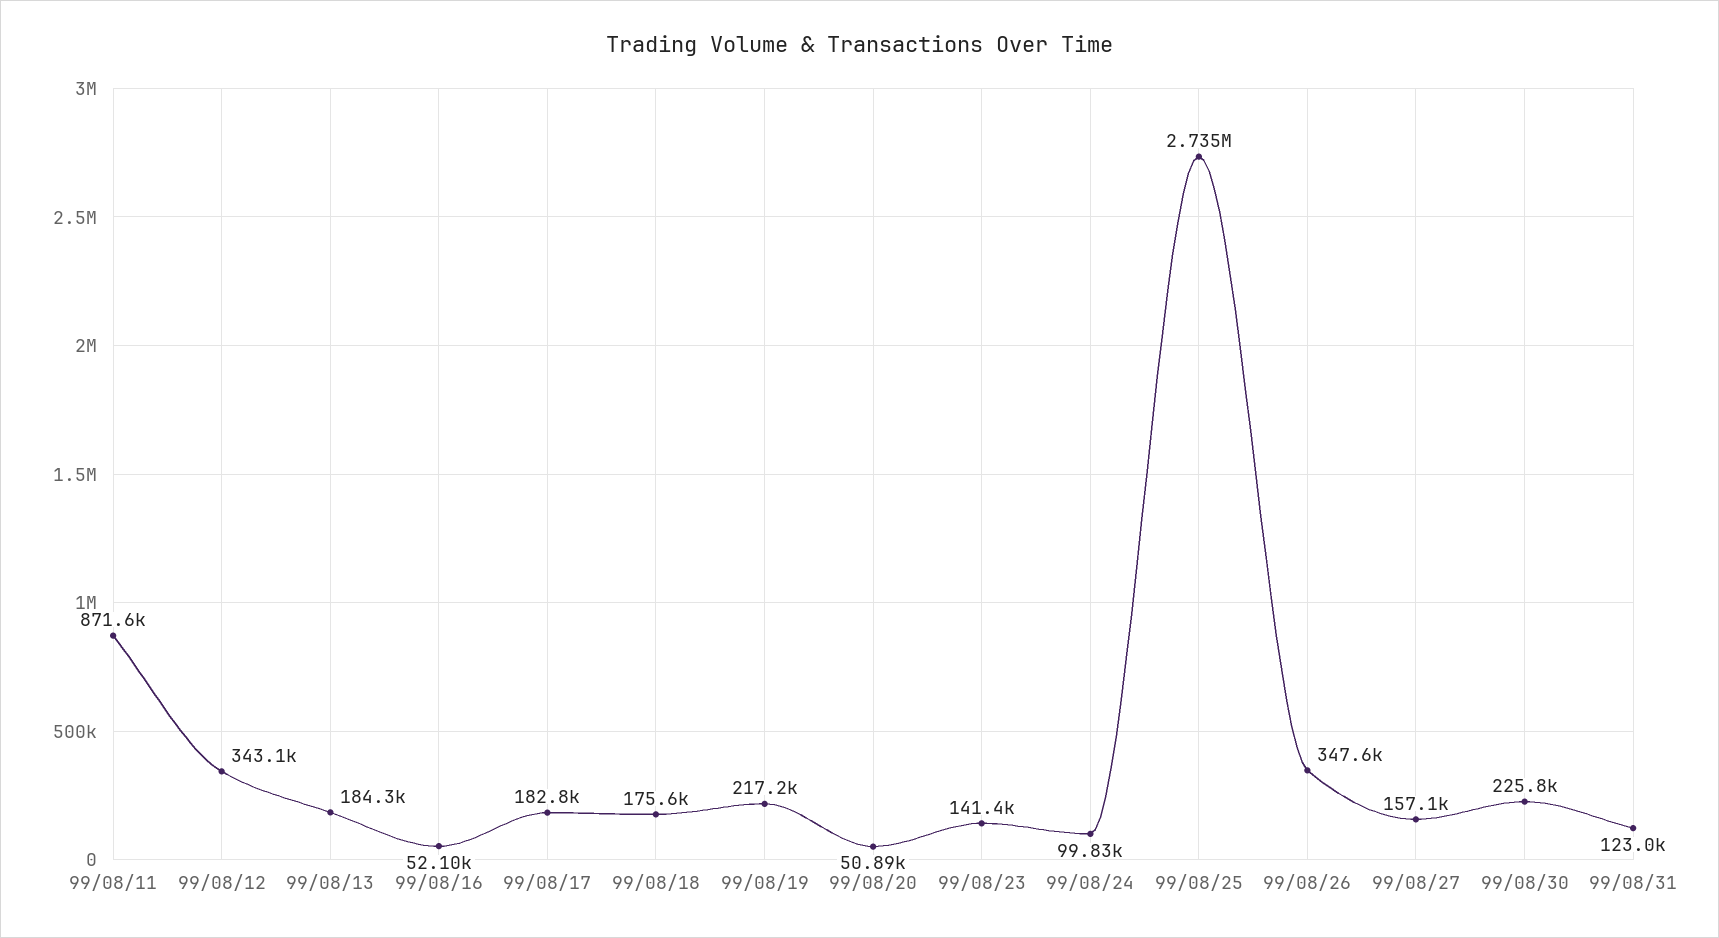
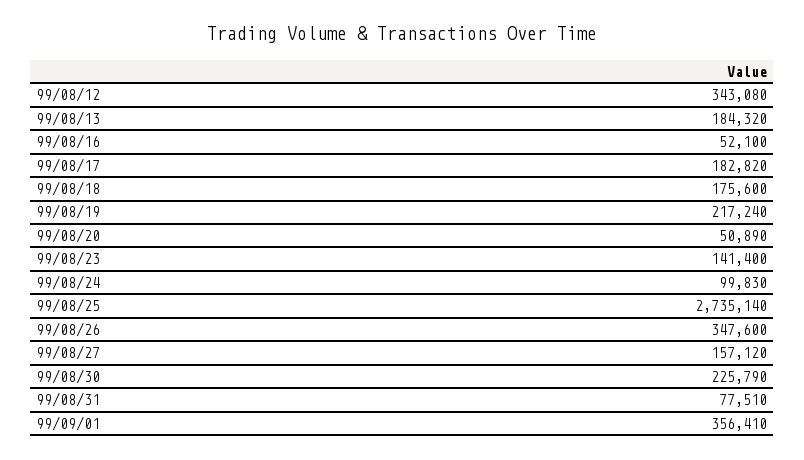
99/08/11: 871600 -> none
99/08/31: 123000 -> 77510
99/09/01: none -> 356410

